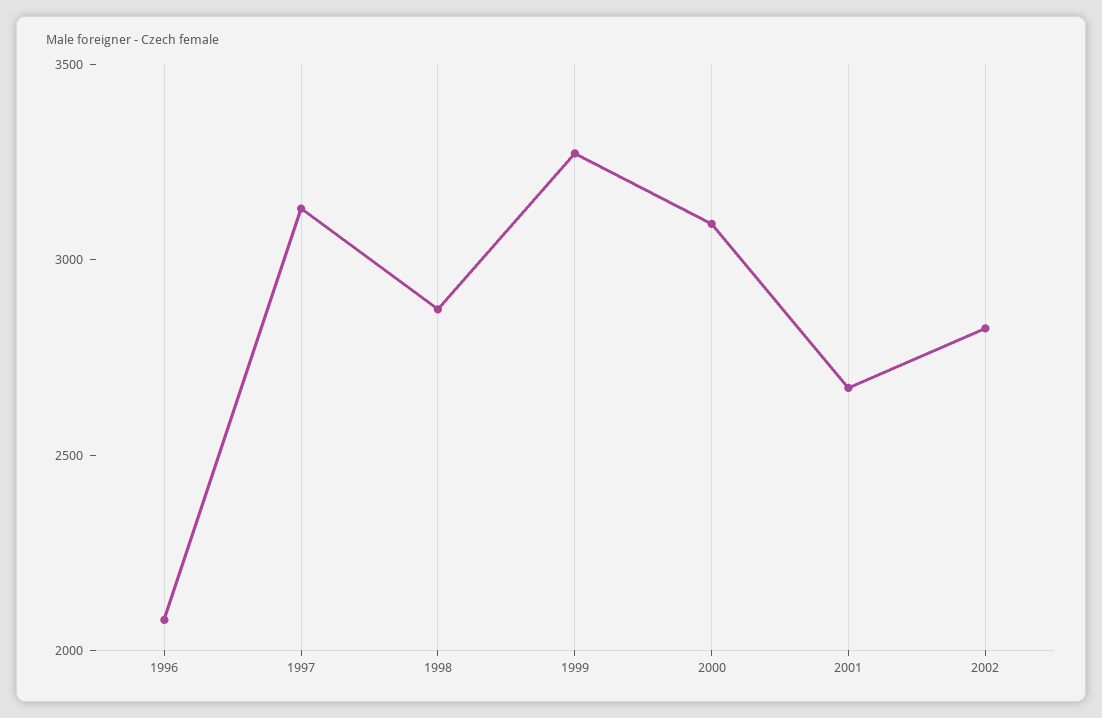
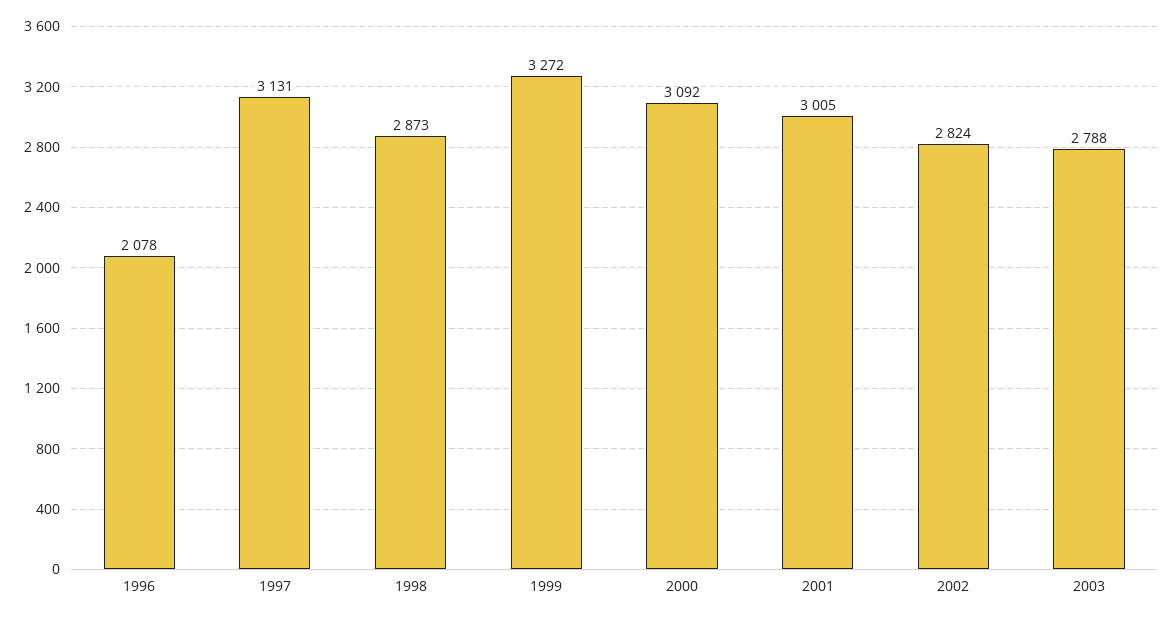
2001: 2700 -> 3005
2003: none -> 2788

